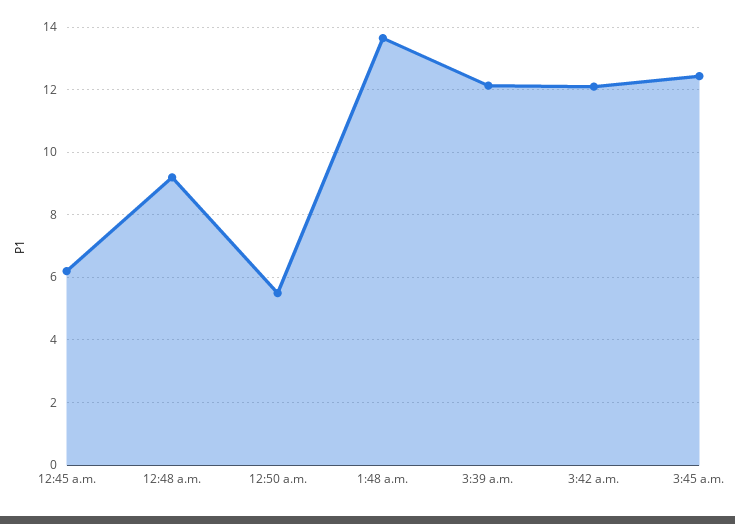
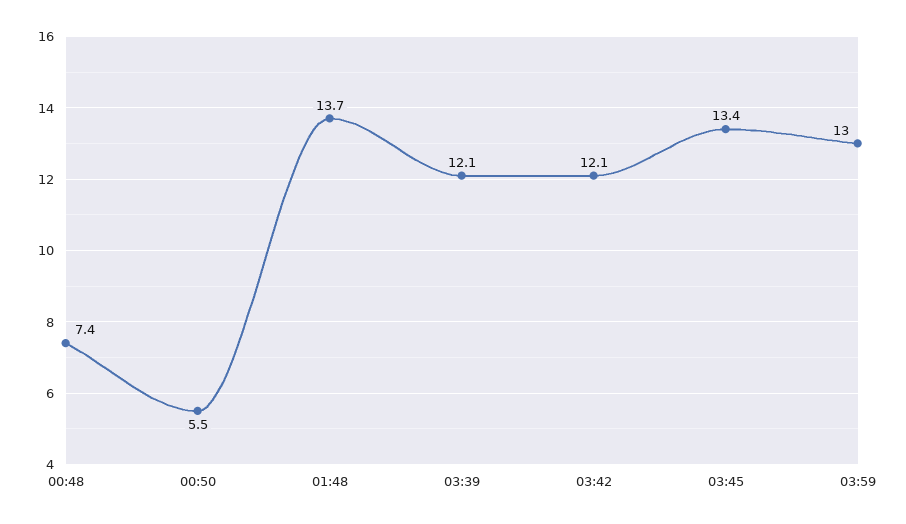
12:45 a.m.: 6.2 -> none
12:48 a.m.: 9.2 -> 7.4
3:45 a.m.: 12.4 -> 13.4
03:59: none -> 13

